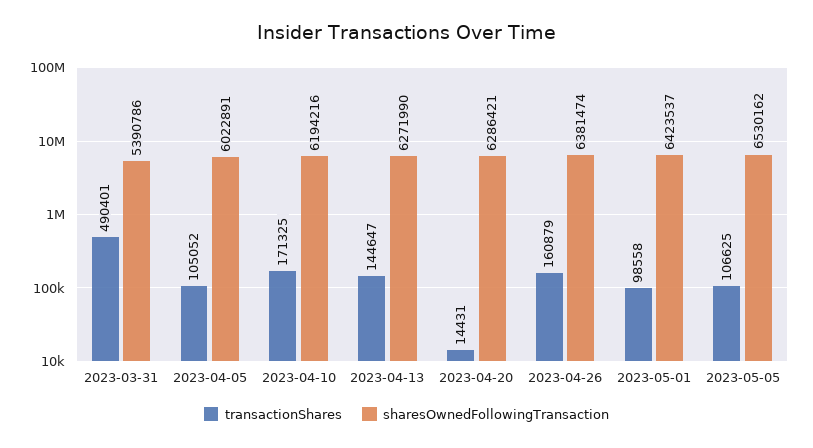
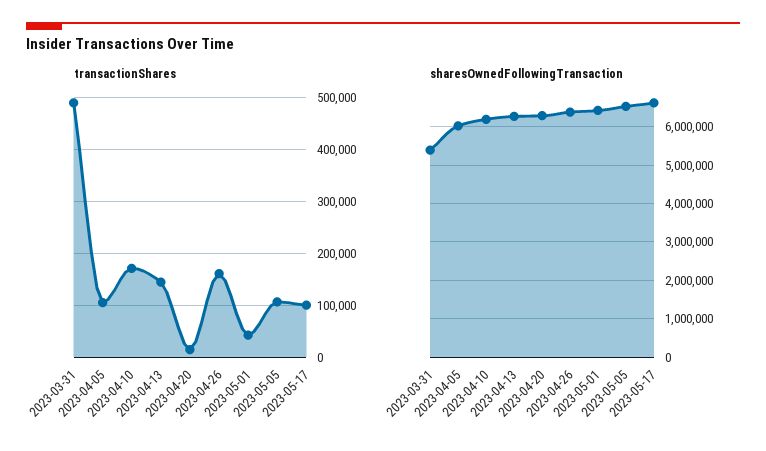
transactionShares, 2023-05-01: 98558 -> 40000
transactionShares, 2023-05-17: none -> 100000
sharesOwnedFollowingTransaction, 2023-05-17: none -> 6600000

